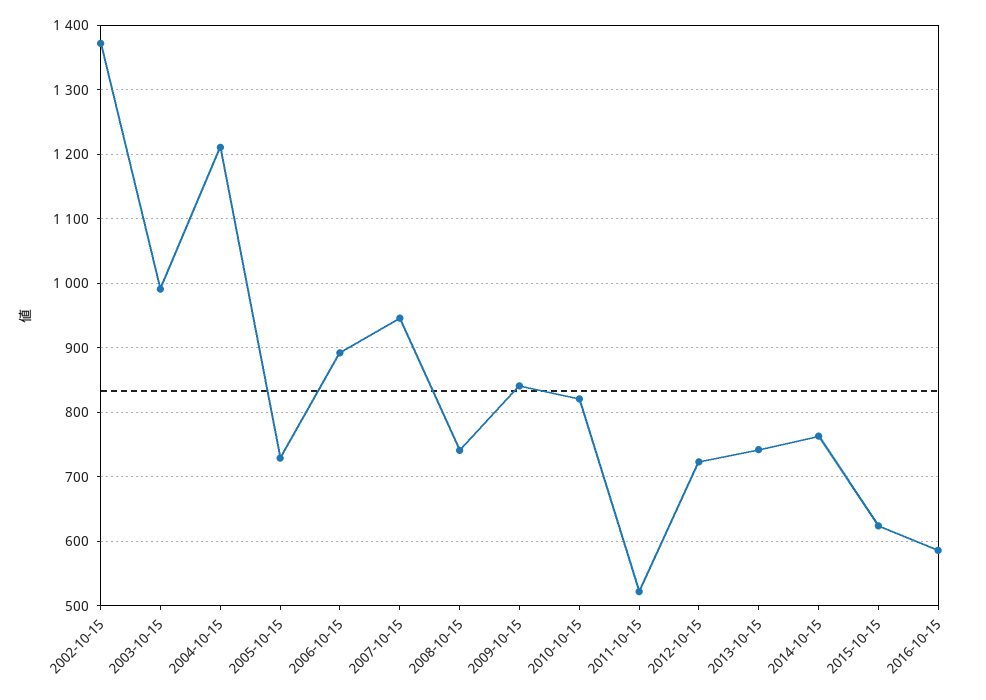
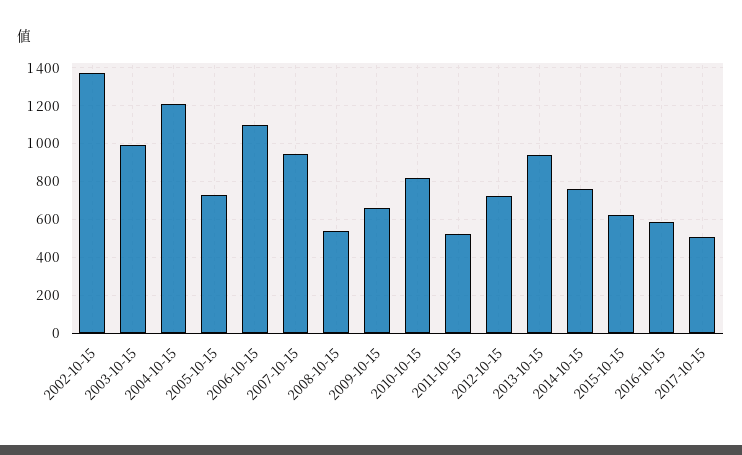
2006-10-15: 890 -> 1100
2008-10-15: 740 -> 550
2009-10-15: 840 -> 650
2013-10-15: 740 -> 950
2017-10-15: none -> 500

